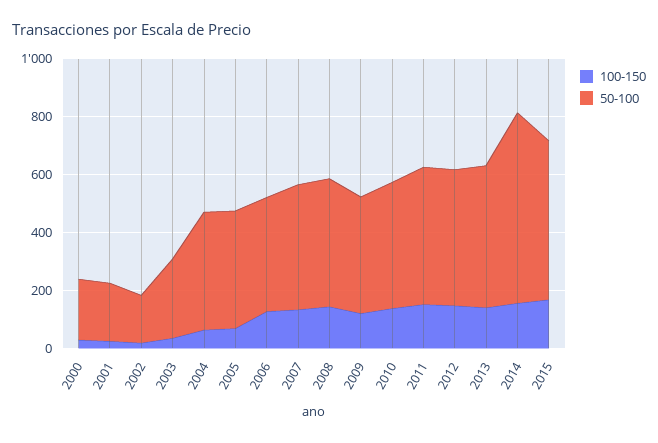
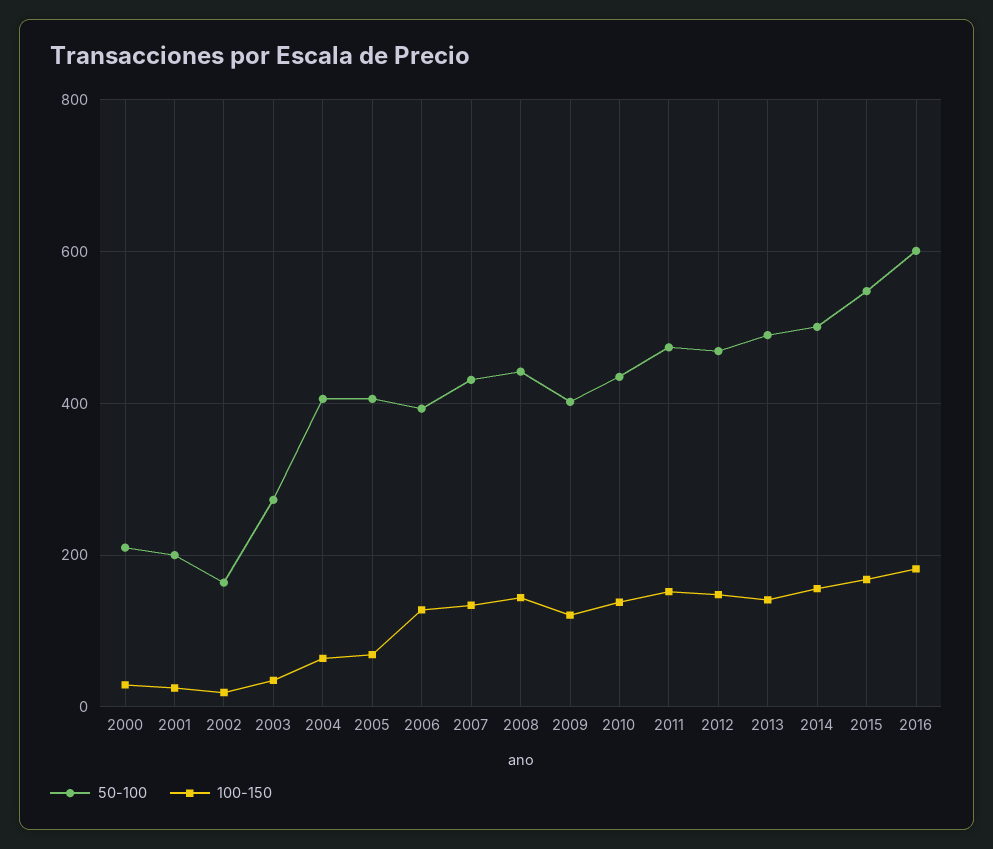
50-100, 2014: 650 -> 500
50-100, 2016: none -> 600
100-150, 2016: none -> 180

